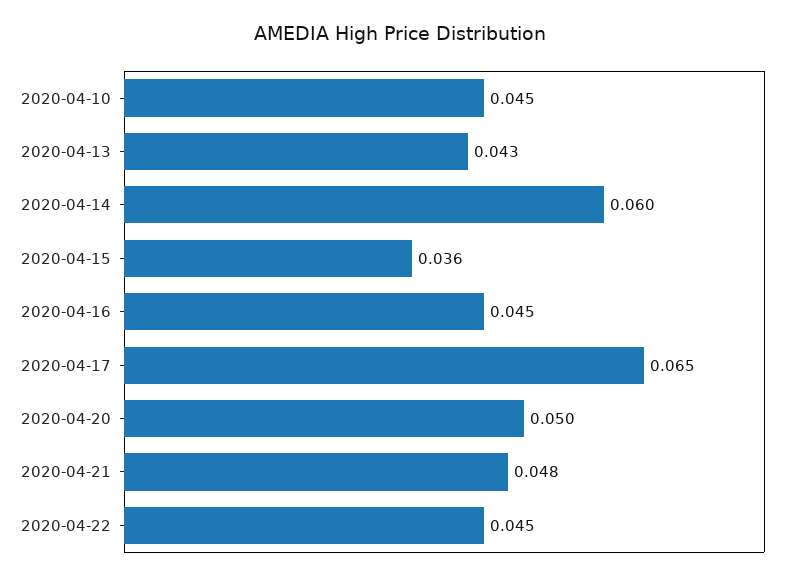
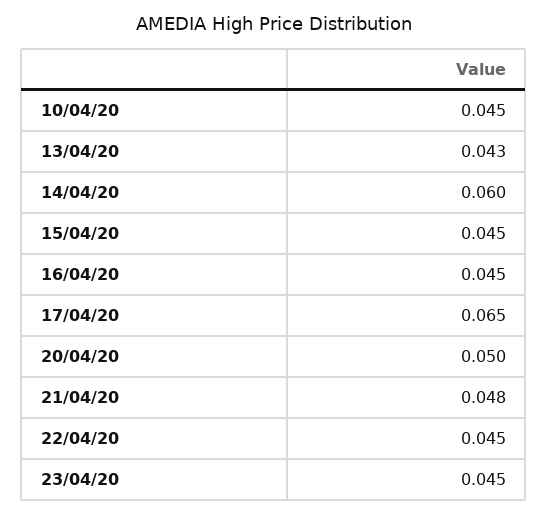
2020-04-15: 0.036 -> 0.045
23/04/20: none -> 0.045

